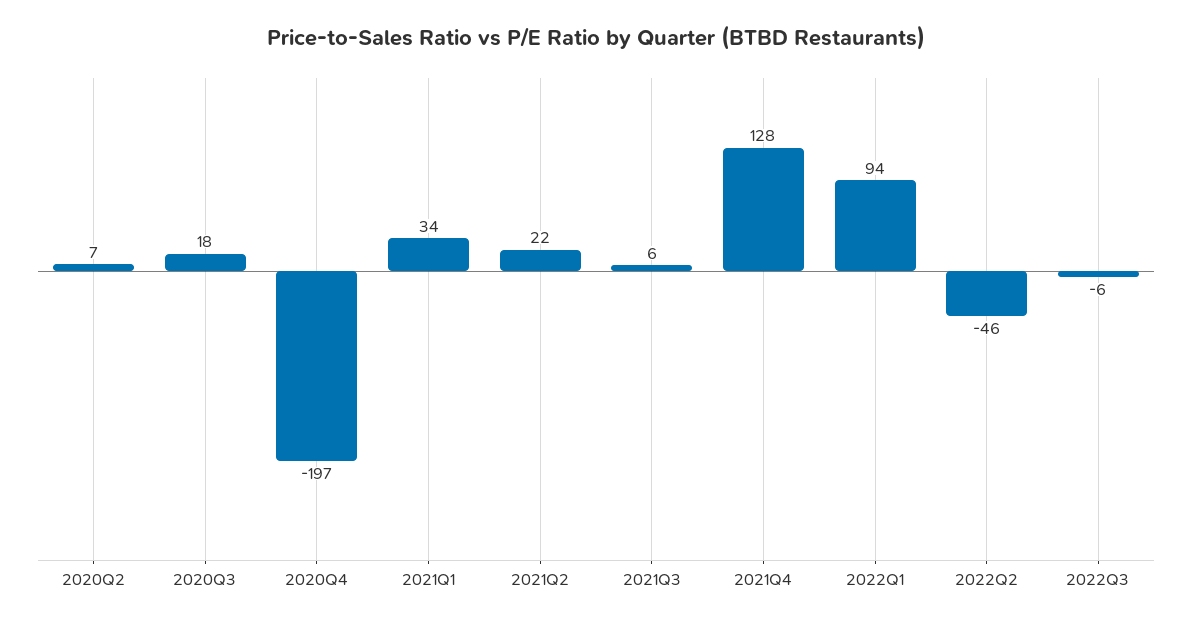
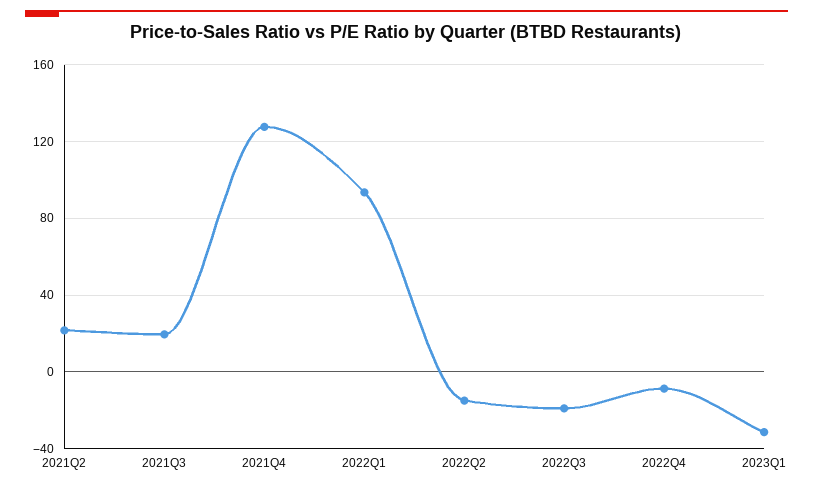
2020Q2: 7 -> none
2020Q3: 18 -> none
2020Q4: -197 -> none
2021Q1: 34 -> none
2021Q3: 6 -> 20
2022Q2: -46 -> -15
2022Q3: -6 -> -20
2022Q4: none -> -10
2023Q1: none -> -30

